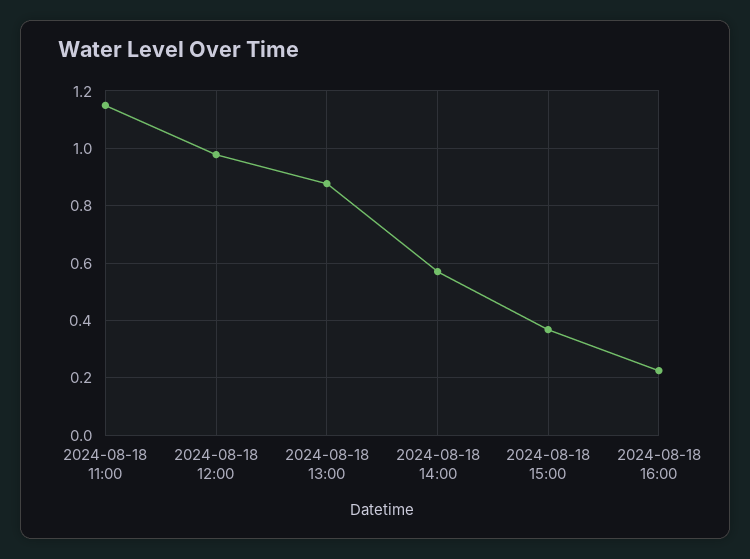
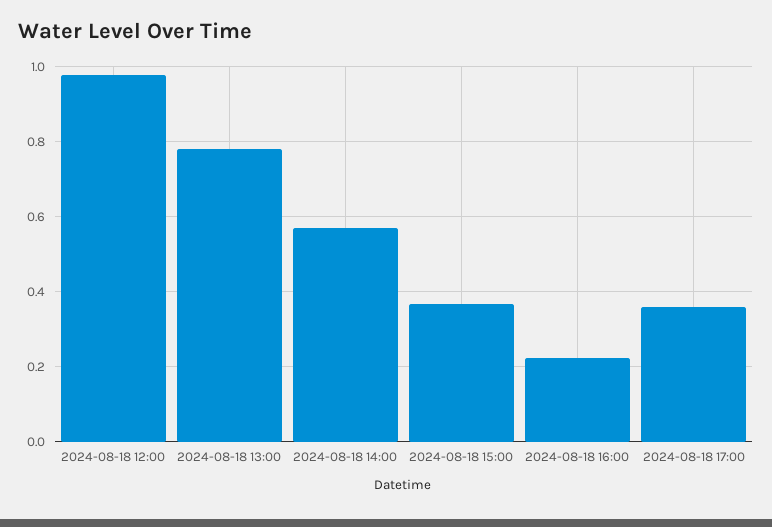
2024-08-18 11:00: 1.15 -> none
2024-08-18 13:00: 0.875 -> 0.78
2024-08-18 17:00: none -> 0.36

